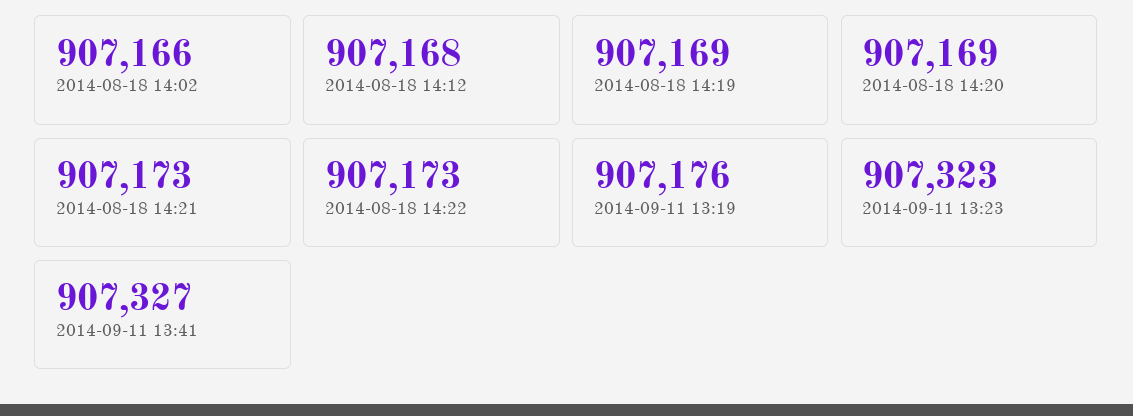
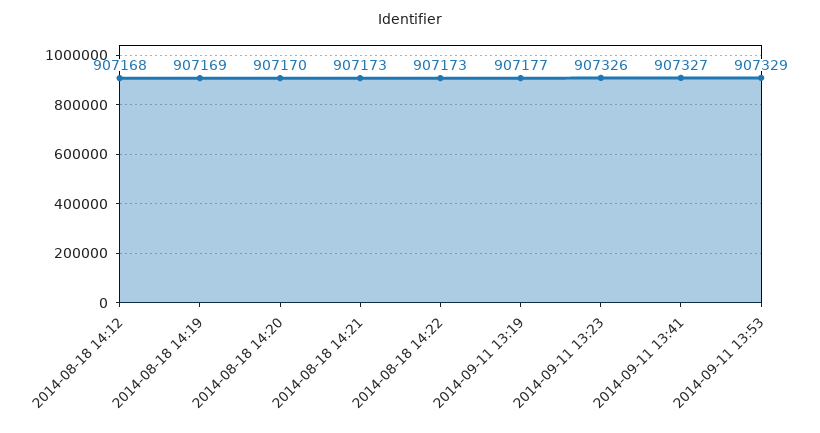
2014-08-18 14:02: 907166 -> none
2014-08-18 14:20: 907169 -> 907170
2014-09-11 13:19: 907176 -> 907177
2014-09-11 13:23: 907323 -> 907326
2014-09-11 13:53: none -> 907329

